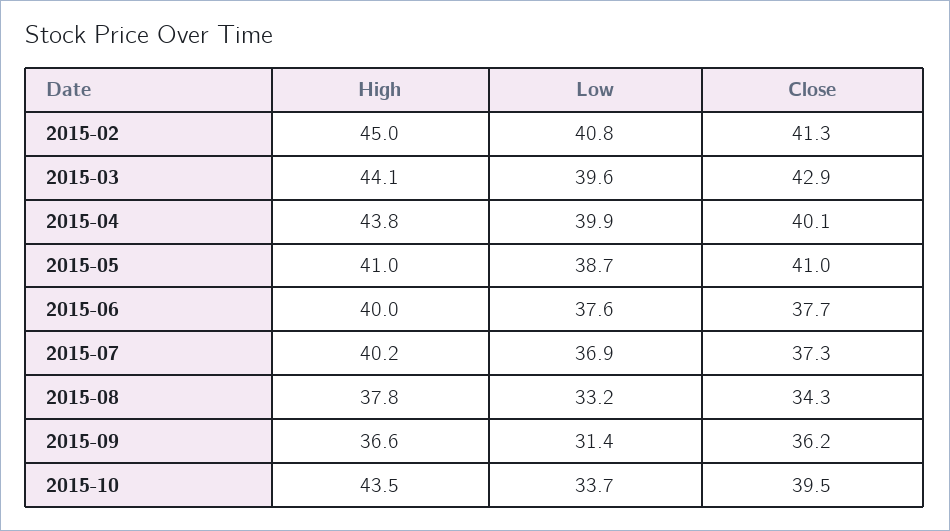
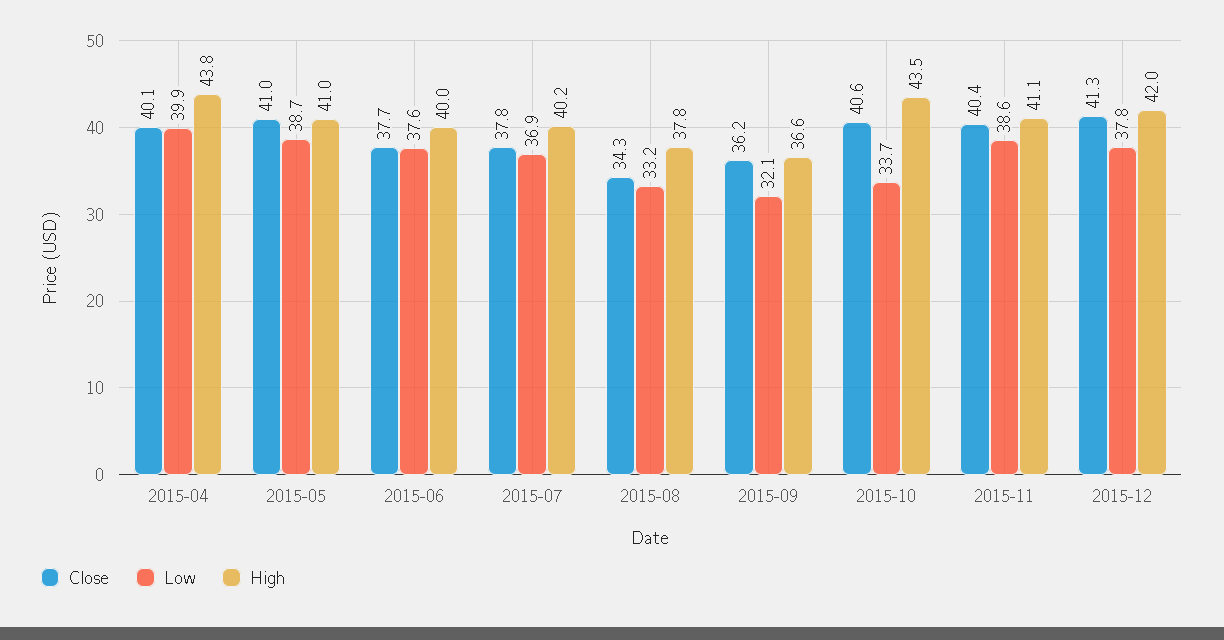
High, 2015-02: 45 -> none
Low, 2015-02: 40.8 -> none
Close, 2015-02: 41.3 -> none
High, 2015-03: 44.1 -> none
Low, 2015-03: 39.6 -> none
Close, 2015-03: 42.9 -> none
Close, 2015-07: 37.3 -> 37.8
Low, 2015-09: 31.4 -> 32.1
Close, 2015-10: 39.5 -> 40.6
Close, 2015-11: none -> 40.4
Low, 2015-11: none -> 38.6
High, 2015-11: none -> 41.1
Close, 2015-12: none -> 41.3
Low, 2015-12: none -> 37.8
High, 2015-12: none -> 42

